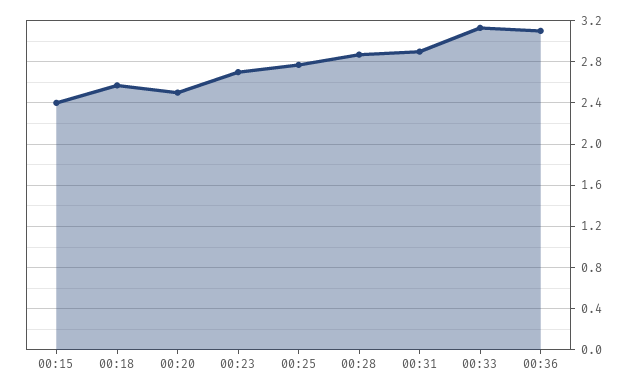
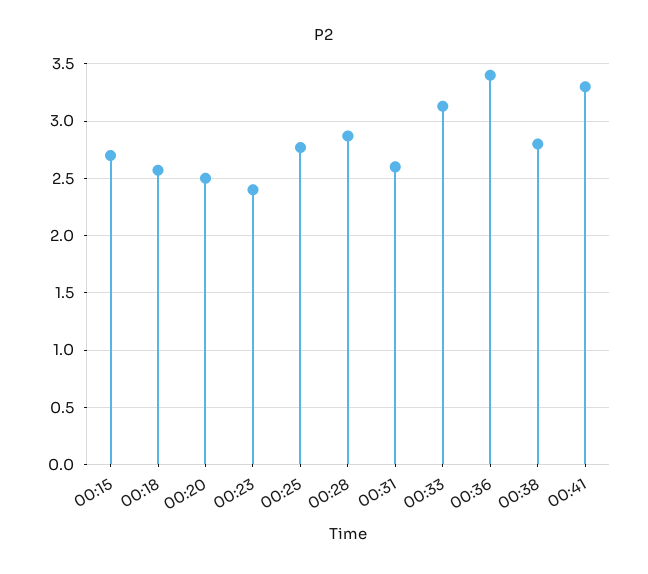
00:15: 2.4 -> 2.7
00:23: 2.7 -> 2.4
00:31: 2.9 -> 2.6
00:36: 3.1 -> 3.4
00:38: none -> 2.8
00:41: none -> 3.3

